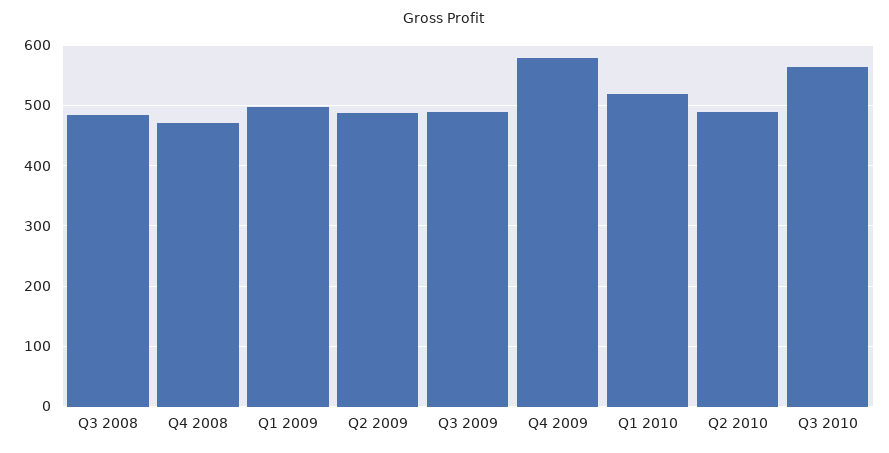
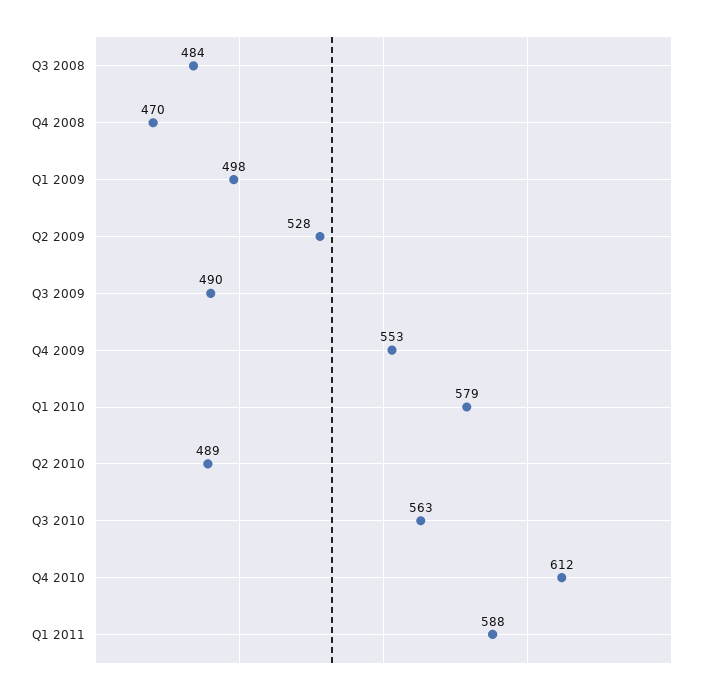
Q2 2009: 490 -> 528
Q4 2009: 580 -> 553
Q1 2010: 520 -> 579
Q4 2010: none -> 612
Q1 2011: none -> 588

